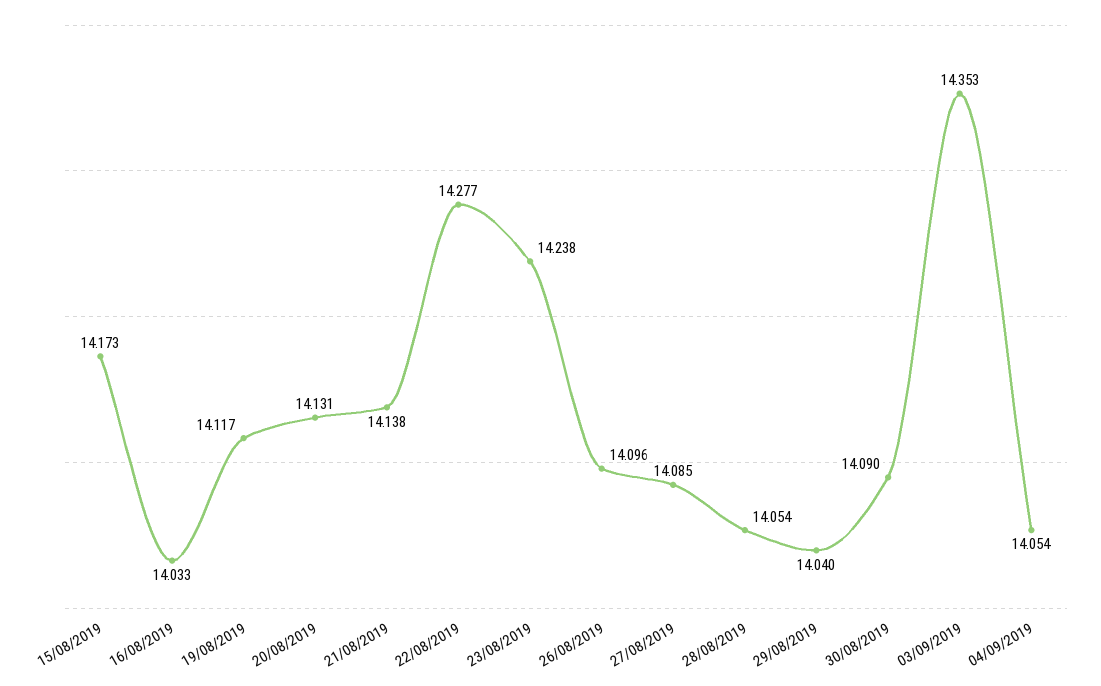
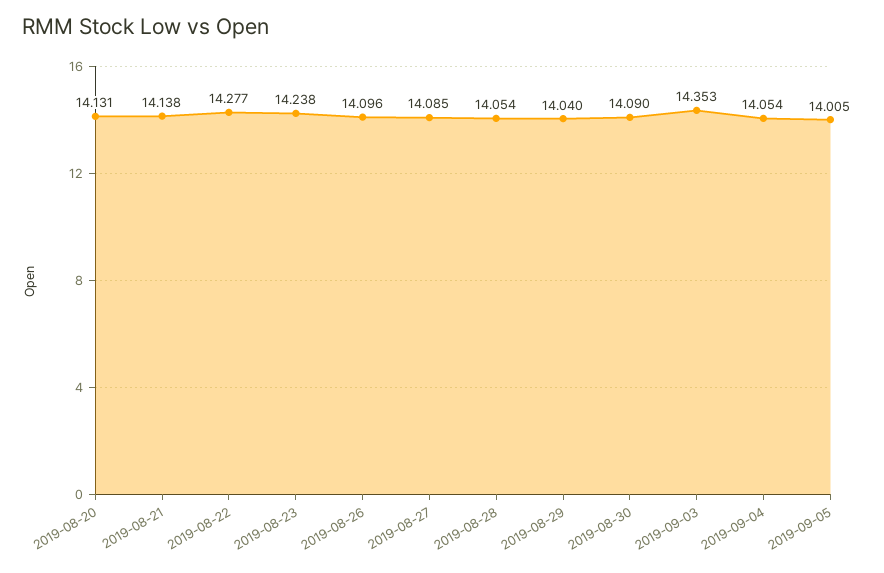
15/08/2019: 14.173 -> none
16/08/2019: 14.033 -> none
19/08/2019: 14.117 -> none
2019-09-05: none -> 14.005

